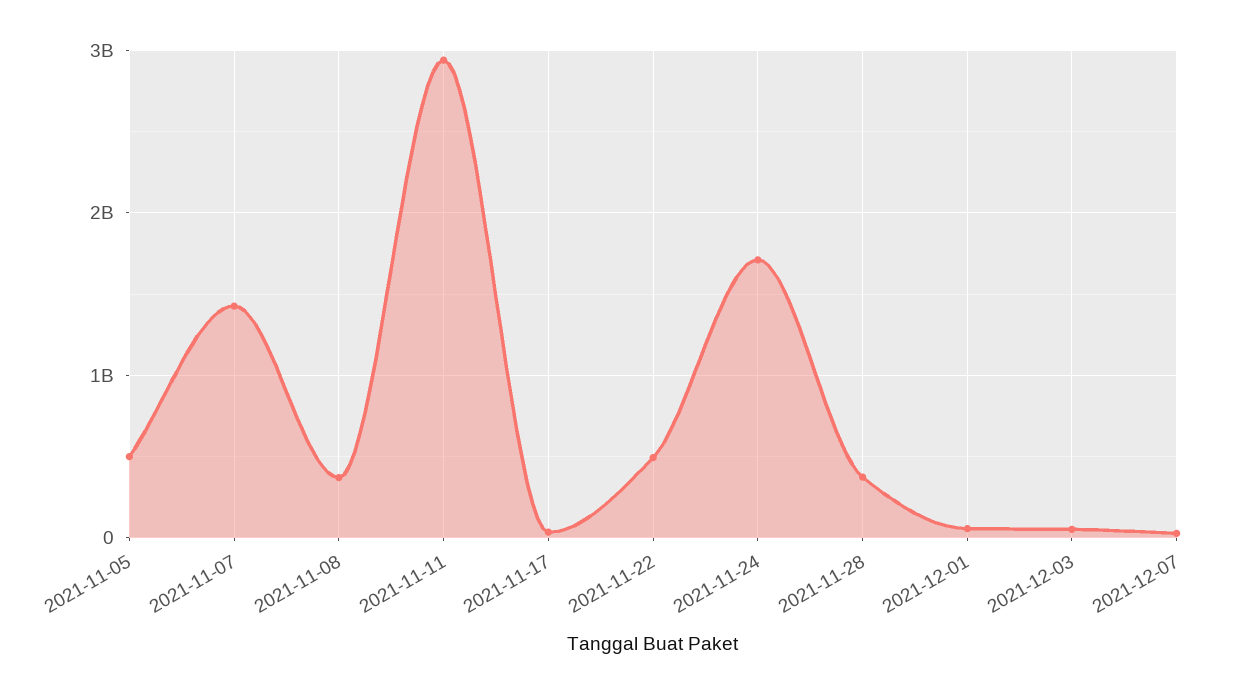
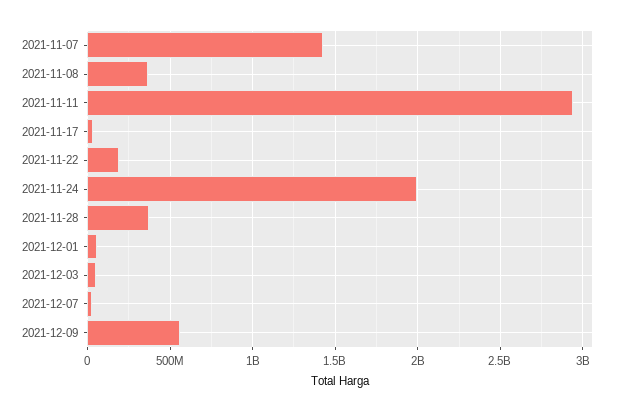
2021-11-05: 500000000 -> none
2021-11-22: 500000000 -> 200000000
2021-11-24: 1700000000 -> 2000000000
2021-12-09: none -> 550000000

